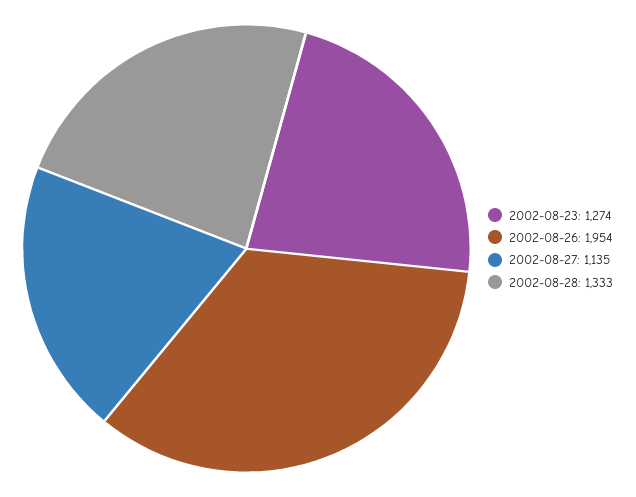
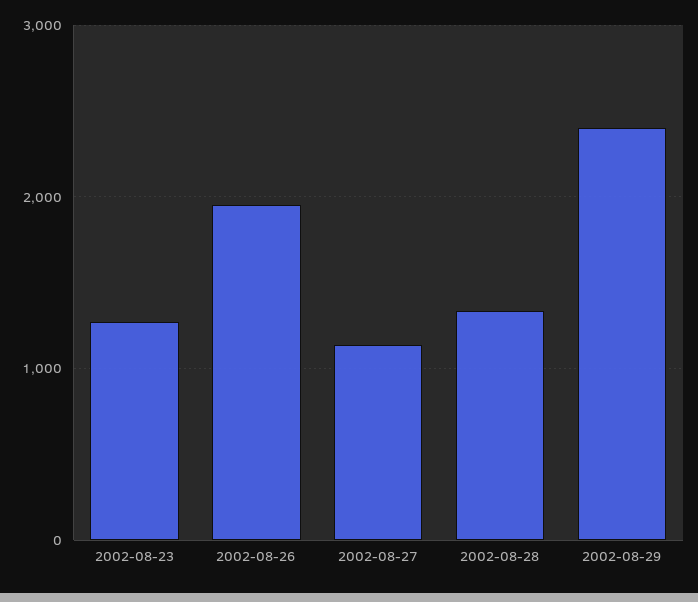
2002-08-29: none -> 2400

